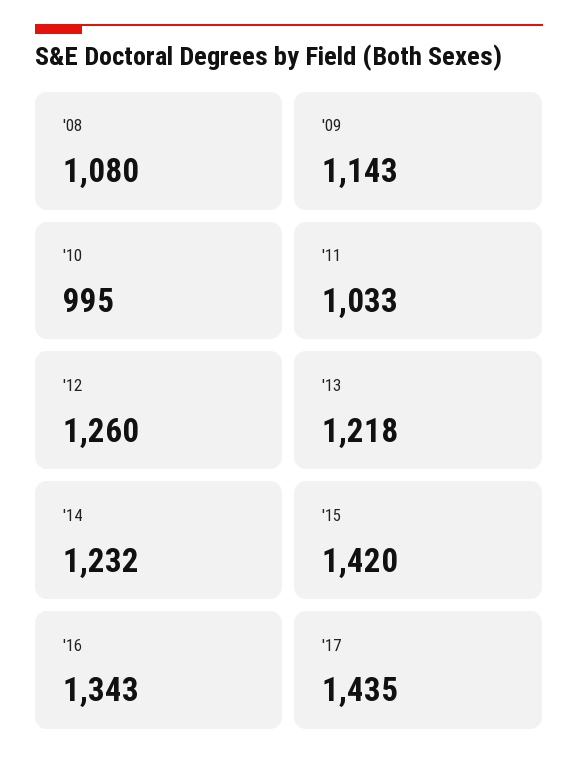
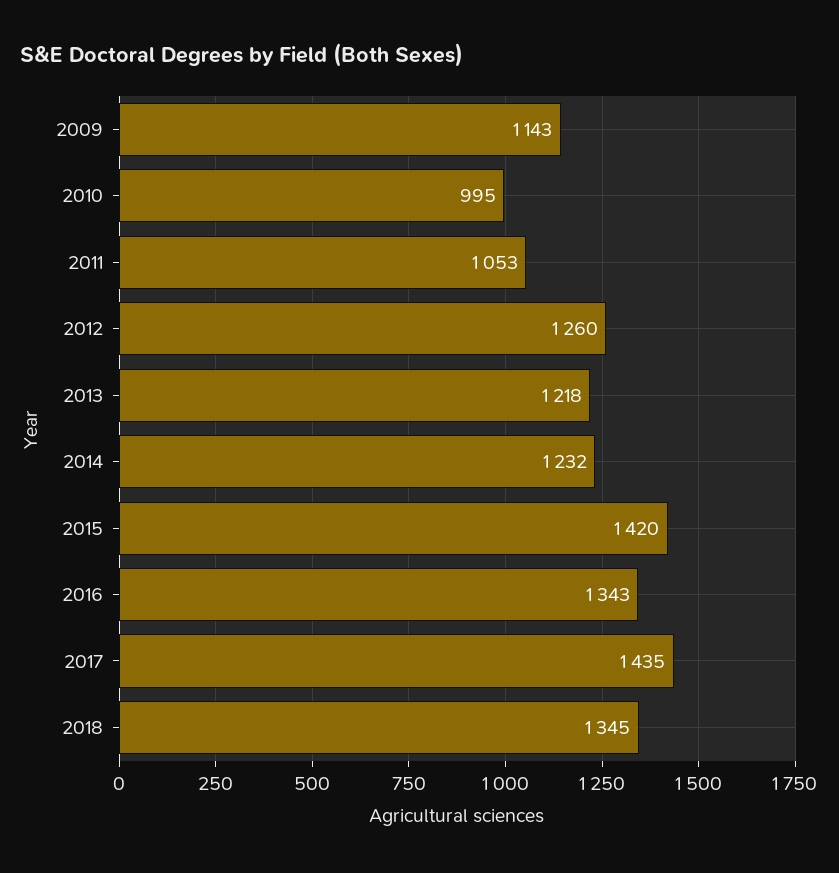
'08: 1080 -> none
'11: 1033 -> 1053
2018: none -> 1345

